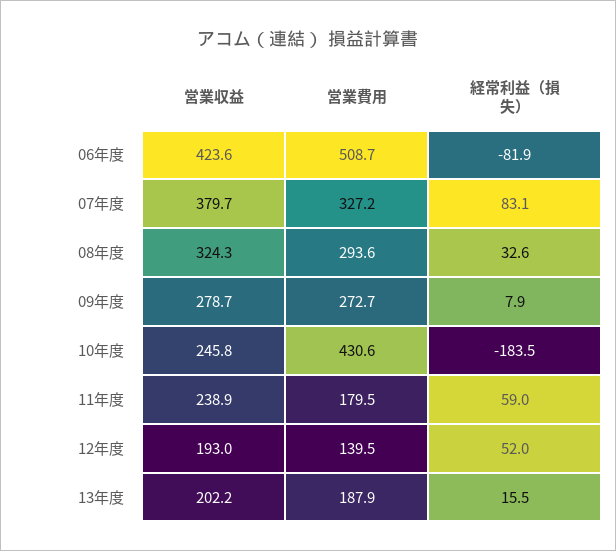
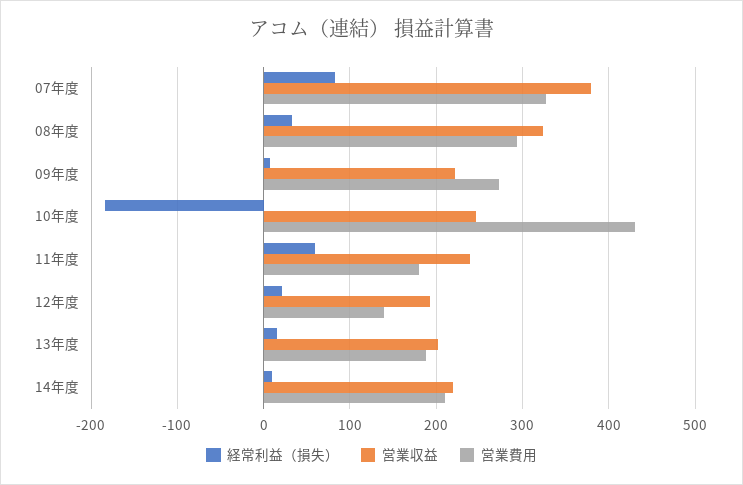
営業収益, 06年度: 423.6 -> none
営業費用, 06年度: 508.7 -> none
経常利益（損失）, 06年度: -81.9 -> none
営業収益, 09年度: 278.7 -> 220
経常利益（損失）, 12年度: 52 -> 20
経常利益（損失）, 14年度: none -> 10
営業収益, 14年度: none -> 220
営業費用, 14年度: none -> 210

